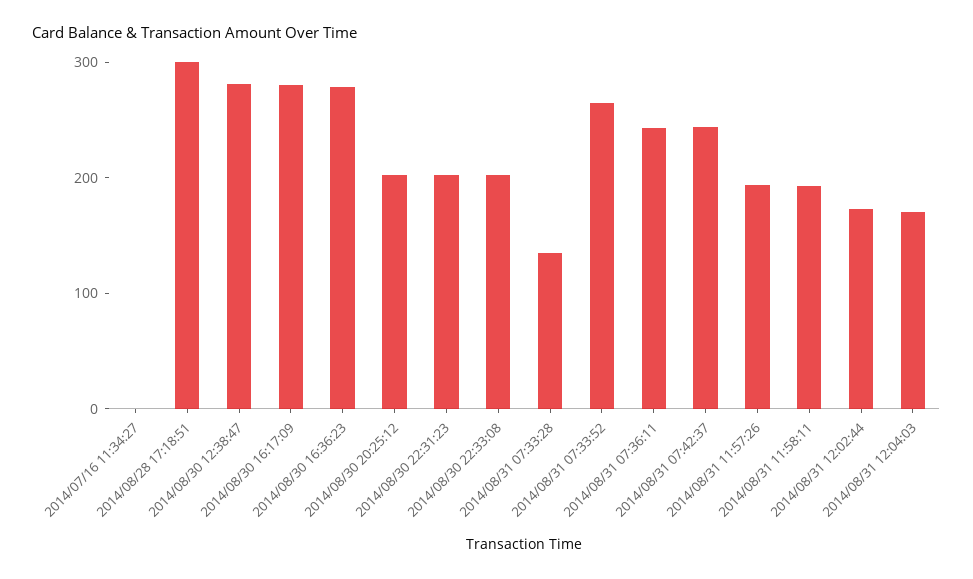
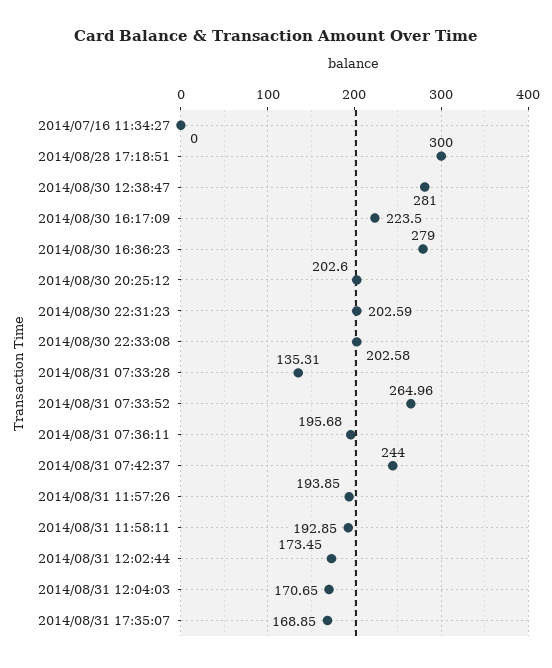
2014/08/30 16:17:09: 280 -> 223.5
2014/08/31 07:36:11: 240 -> 195.68
2014/08/31 17:35:07: none -> 168.85

